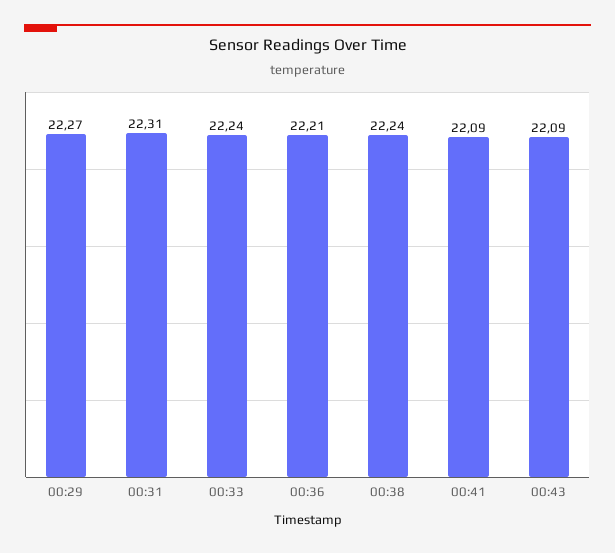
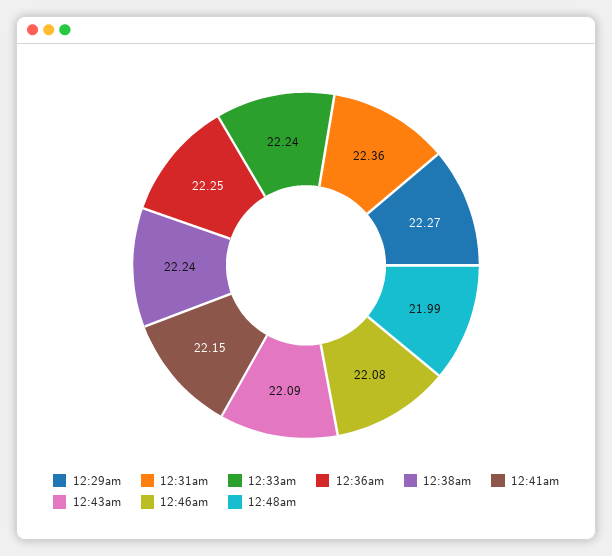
00:31: 22.31 -> 22.36
00:36: 22.21 -> 22.25
00:41: 22.09 -> 22.15
12:46am: none -> 22.08
12:48am: none -> 21.99

